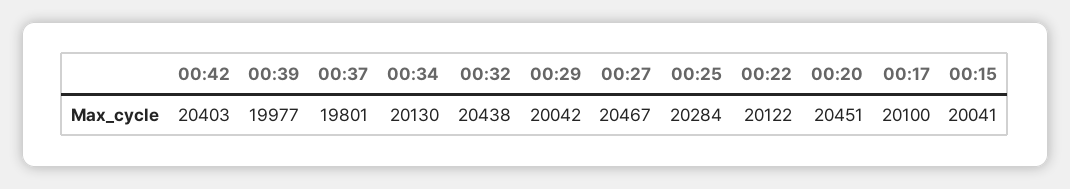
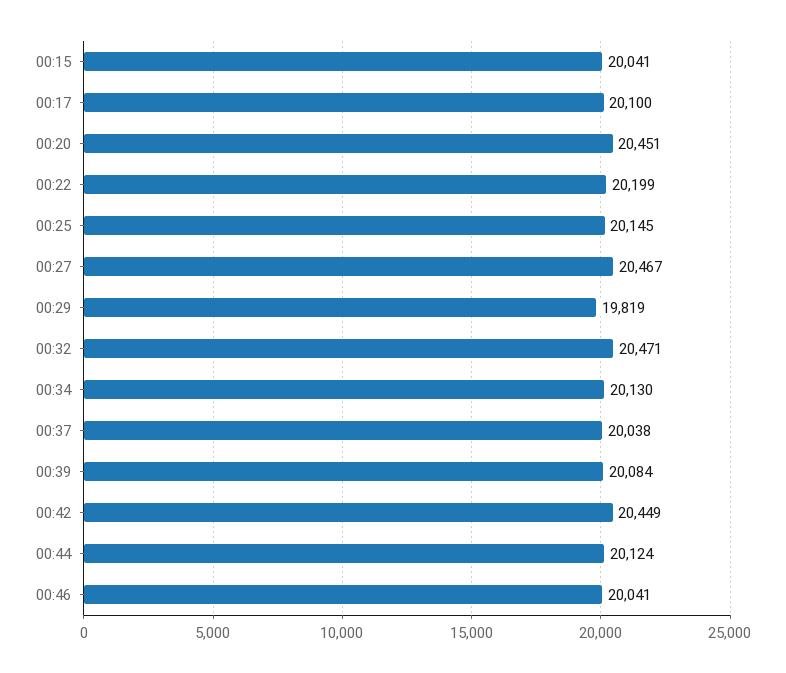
00:42: 20403 -> 20449
00:39: 19977 -> 20084
00:37: 19801 -> 20038
00:32: 20438 -> 20471
00:29: 20042 -> 19819
00:25: 20284 -> 20145
00:22: 20122 -> 20199
00:44: none -> 20124
00:46: none -> 20041

